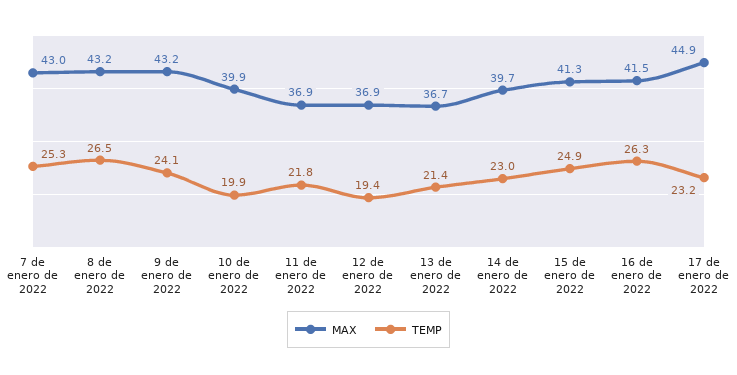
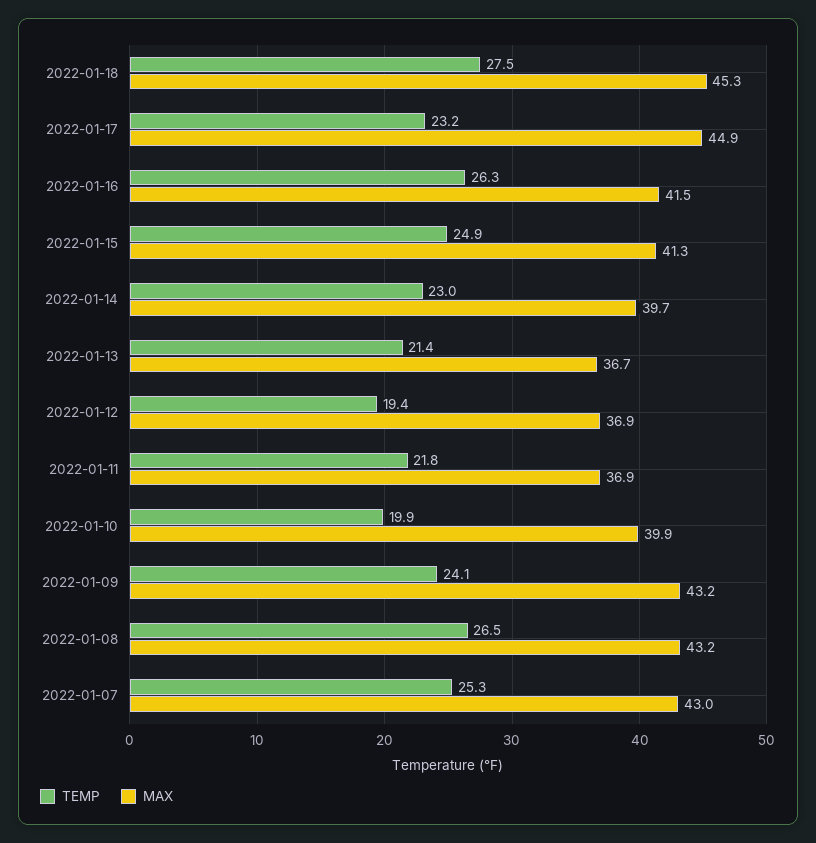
TEMP, 2022-01-18: none -> 27.5
MAX, 2022-01-18: none -> 45.3

